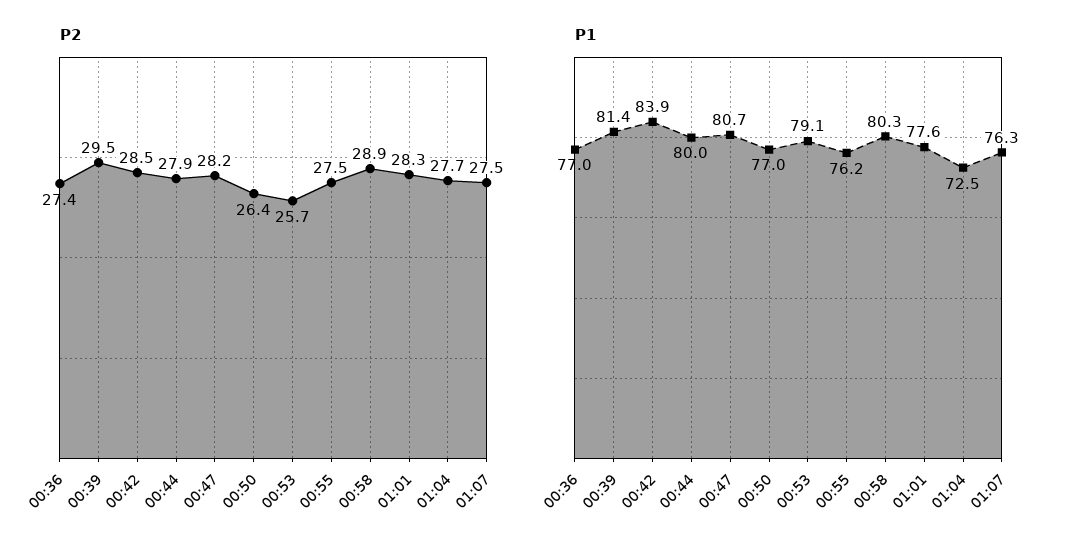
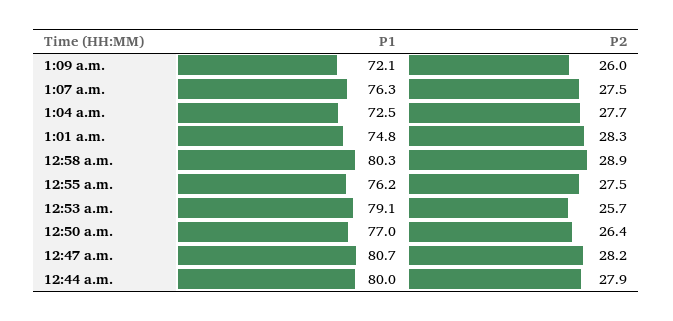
P2, 00:36: 27.4 -> none
P2, 00:39: 29.5 -> none
P2, 00:42: 28.5 -> none
P1, 00:36: 77 -> none
P1, 00:39: 81.4 -> none
P1, 00:42: 83.9 -> none
P1, 01:01: 77.6 -> 74.8
P1, 1:09 a.m.: none -> 72.1
P2, 1:09 a.m.: none -> 26

